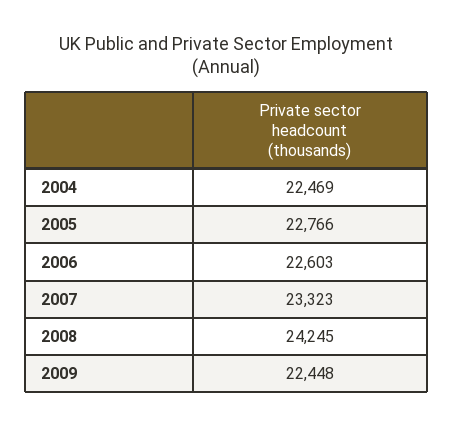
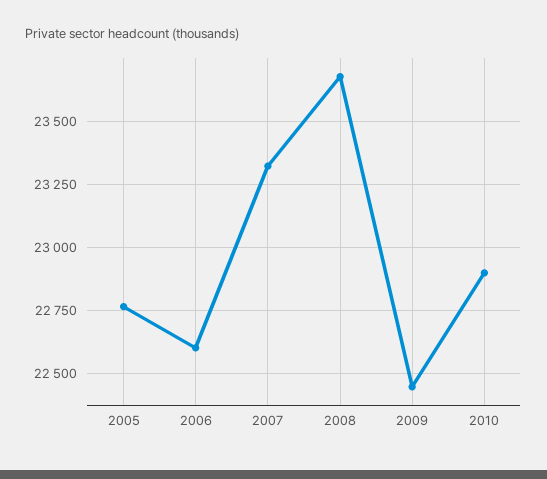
2004: 22469 -> none
2008: 24245 -> 23675
2010: none -> 22900

